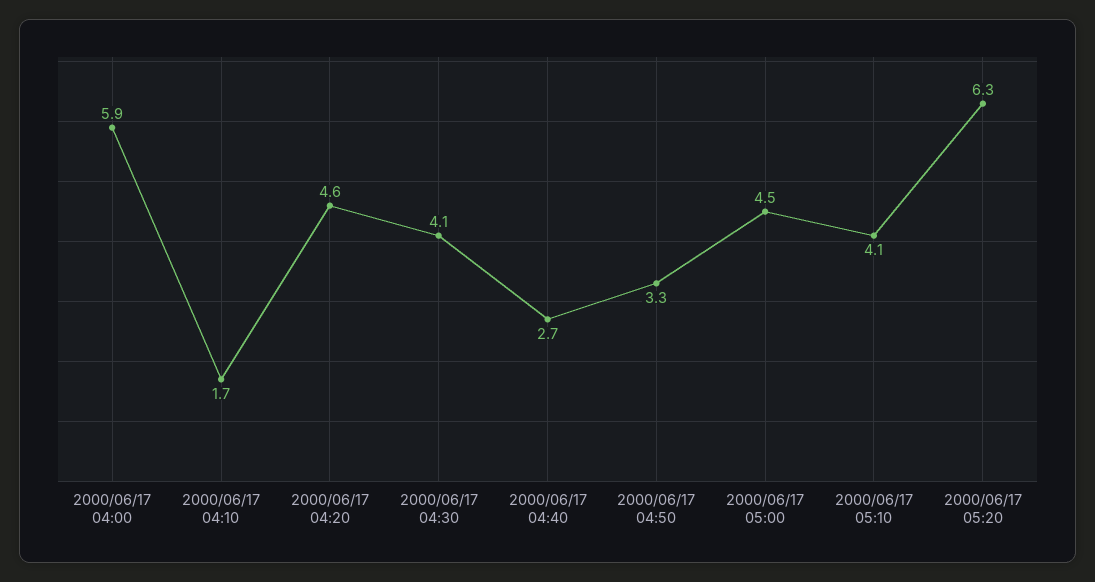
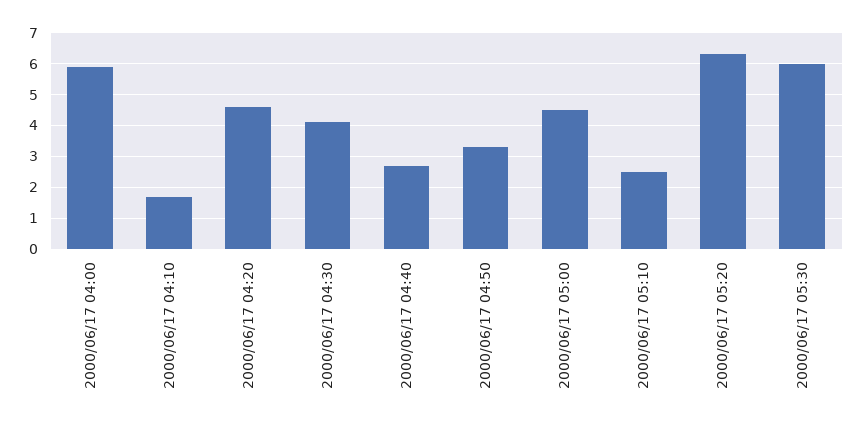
2000/06/17 05:10: 4.1 -> 2.5
2000/06/17 05:30: none -> 6

